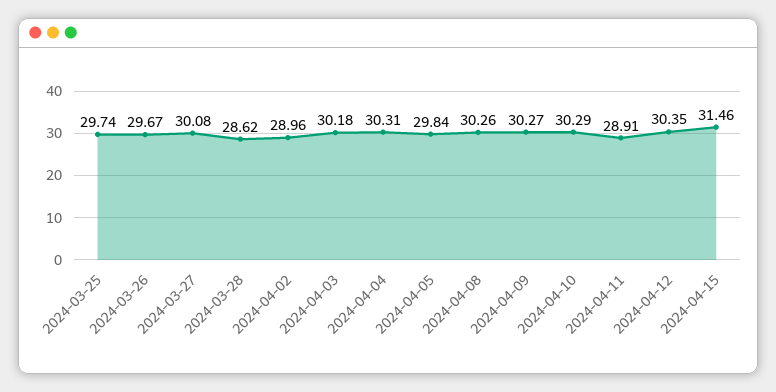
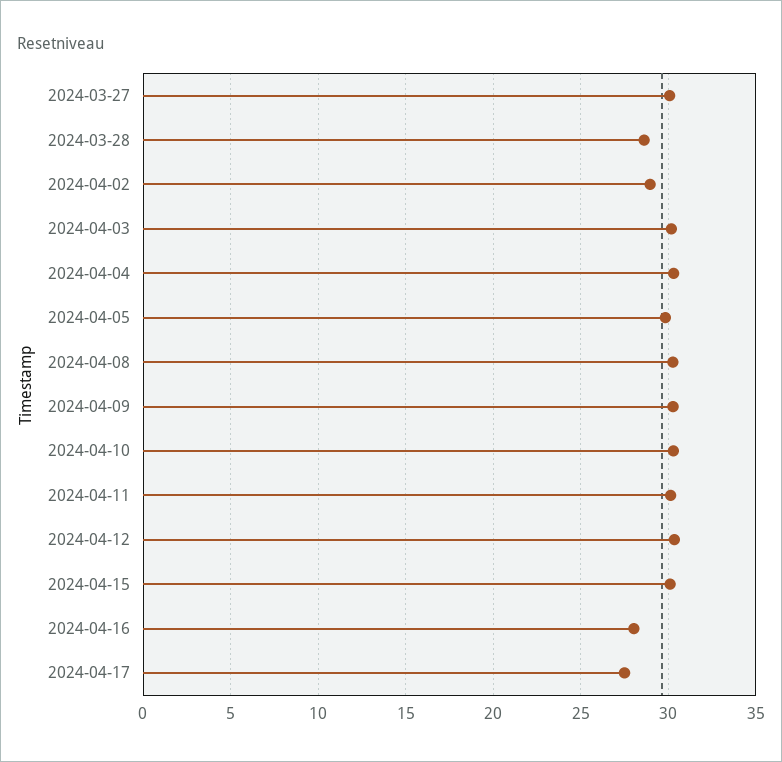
2024-03-25: 29.74 -> none
2024-03-26: 29.67 -> none
2024-04-11: 28.91 -> 30
2024-04-15: 31.46 -> 30
2024-04-16: none -> 28
2024-04-17: none -> 27.5

